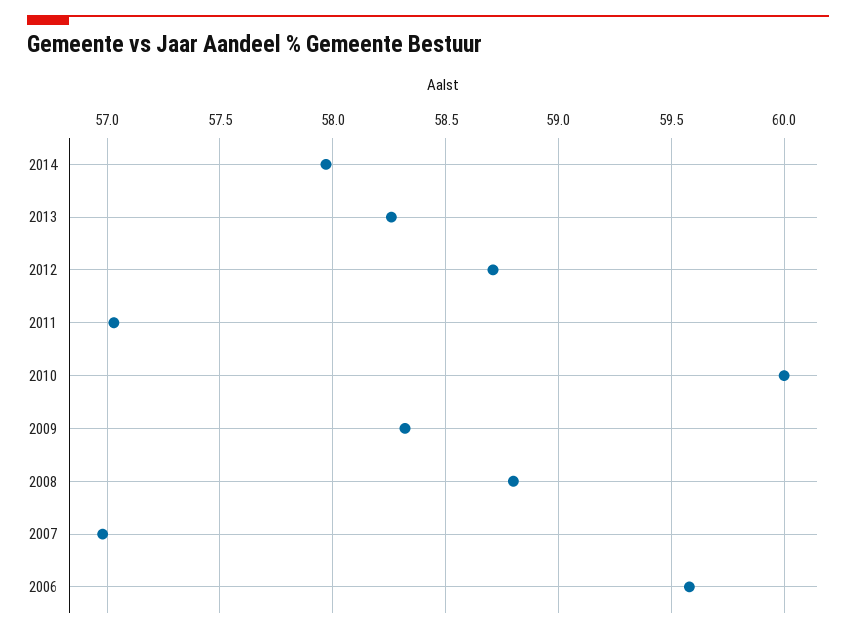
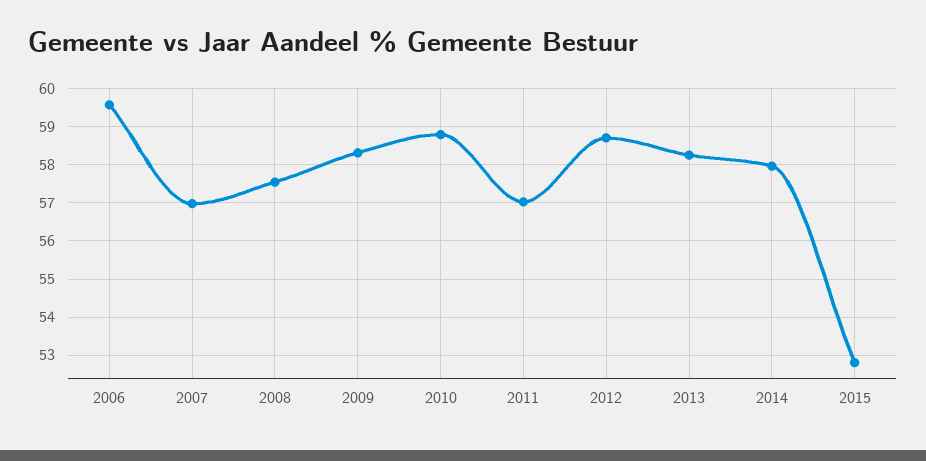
2010: 60 -> 58.8
2008: 58.8 -> 57.6
2015: none -> 52.8

